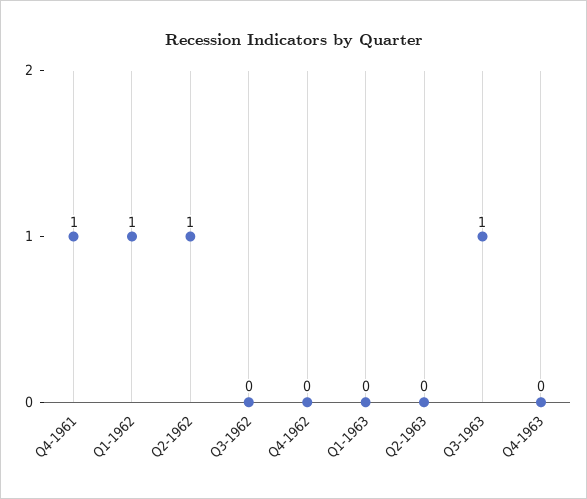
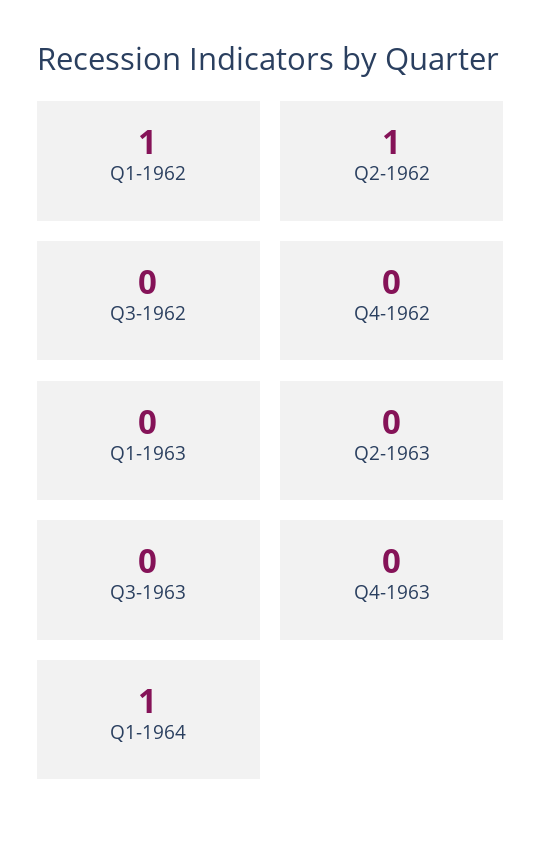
Q4-1961: 1 -> none
Q3-1963: 1 -> 0
Q1-1964: none -> 1

